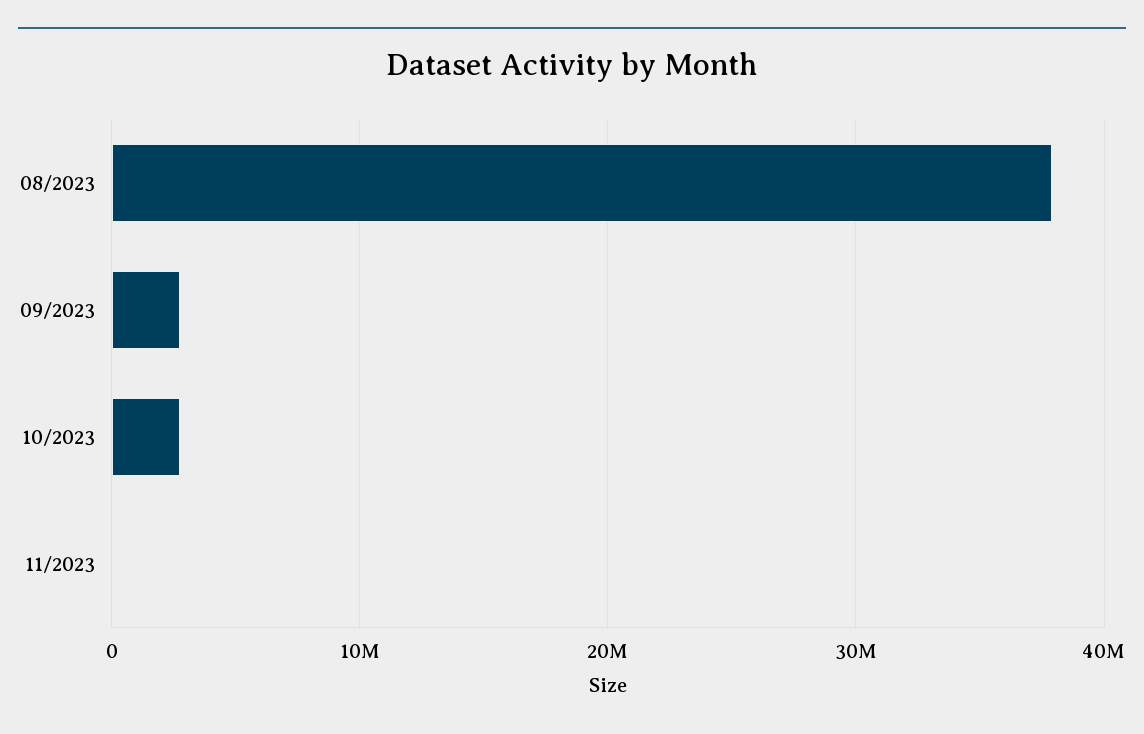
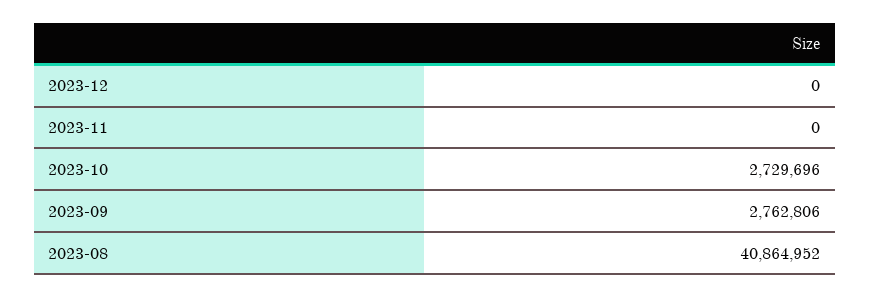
08/2023: 38000000 -> 40864952
2023-12: none -> 0

